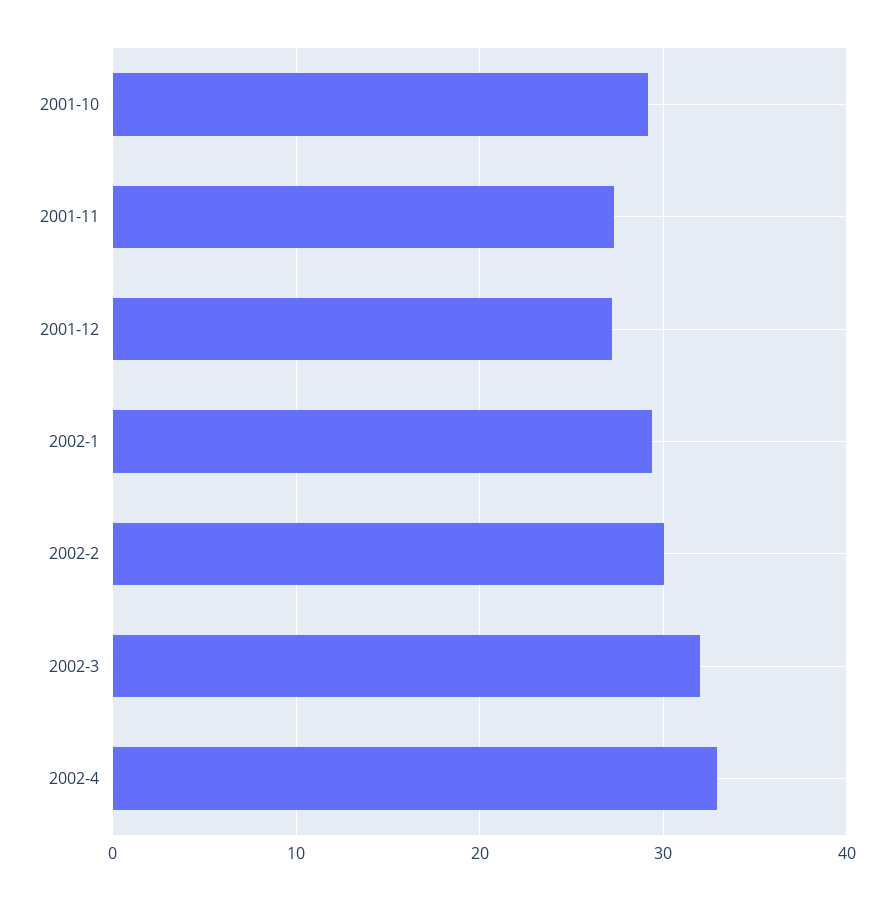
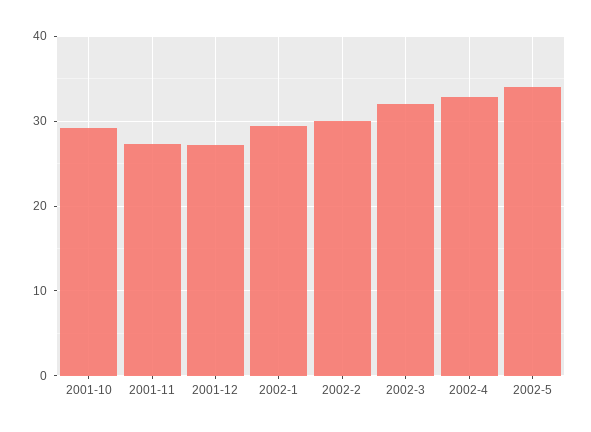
2002-5: none -> 34

